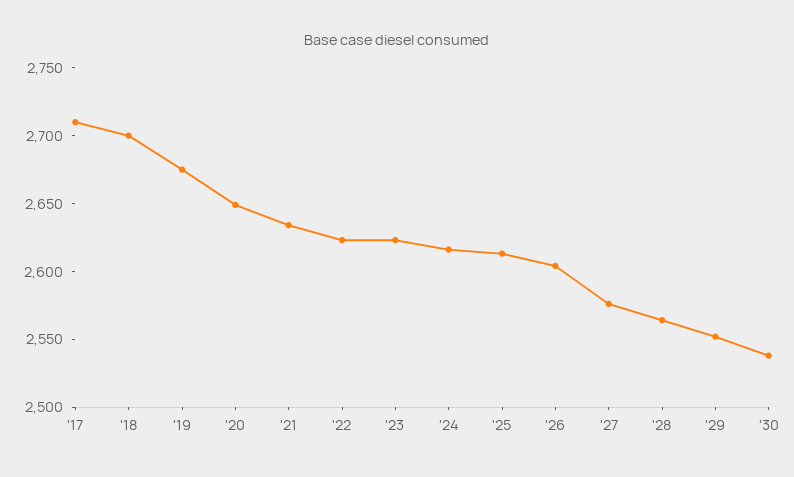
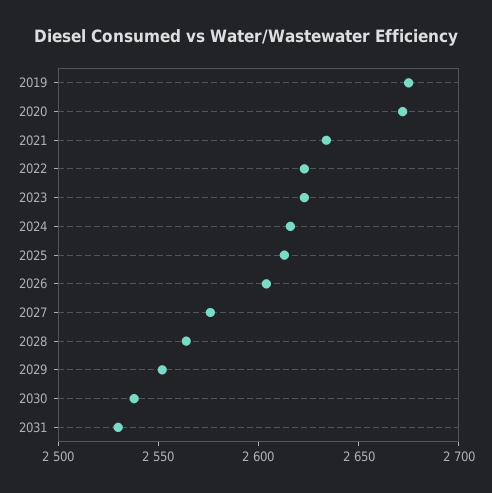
'17: 2710 -> none
'18: 2700 -> none
'20: 2650 -> 2670
2031: none -> 2530

